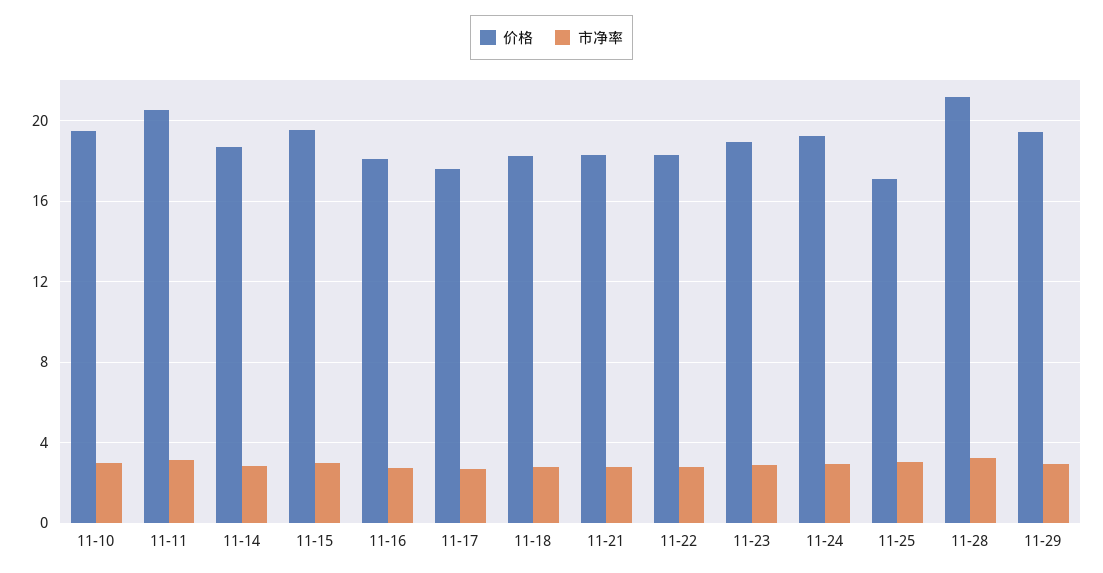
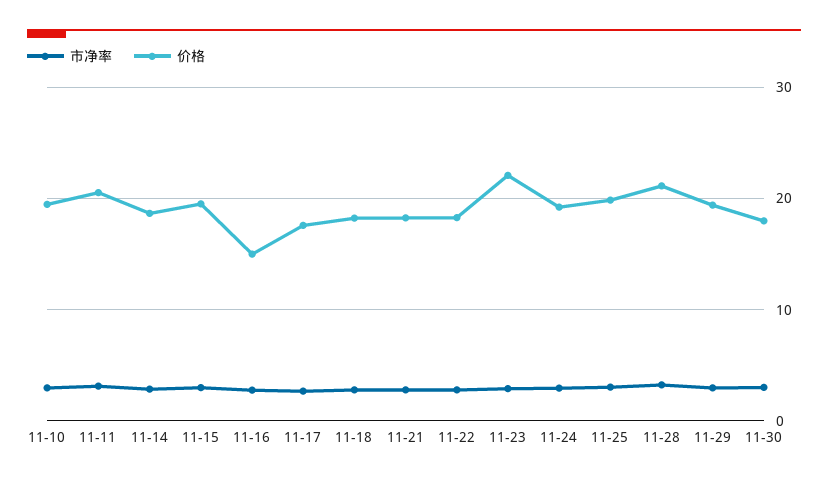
价格, 11-16: 18 -> 15
价格, 11-23: 19 -> 22
价格, 11-25: 17 -> 20
市净率, 11-30: none -> 3
价格, 11-30: none -> 18

